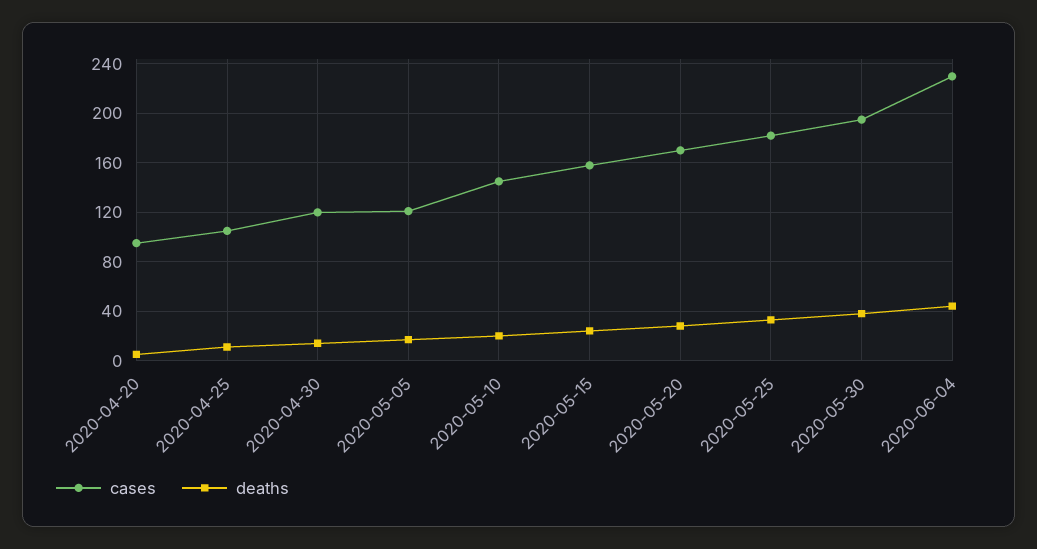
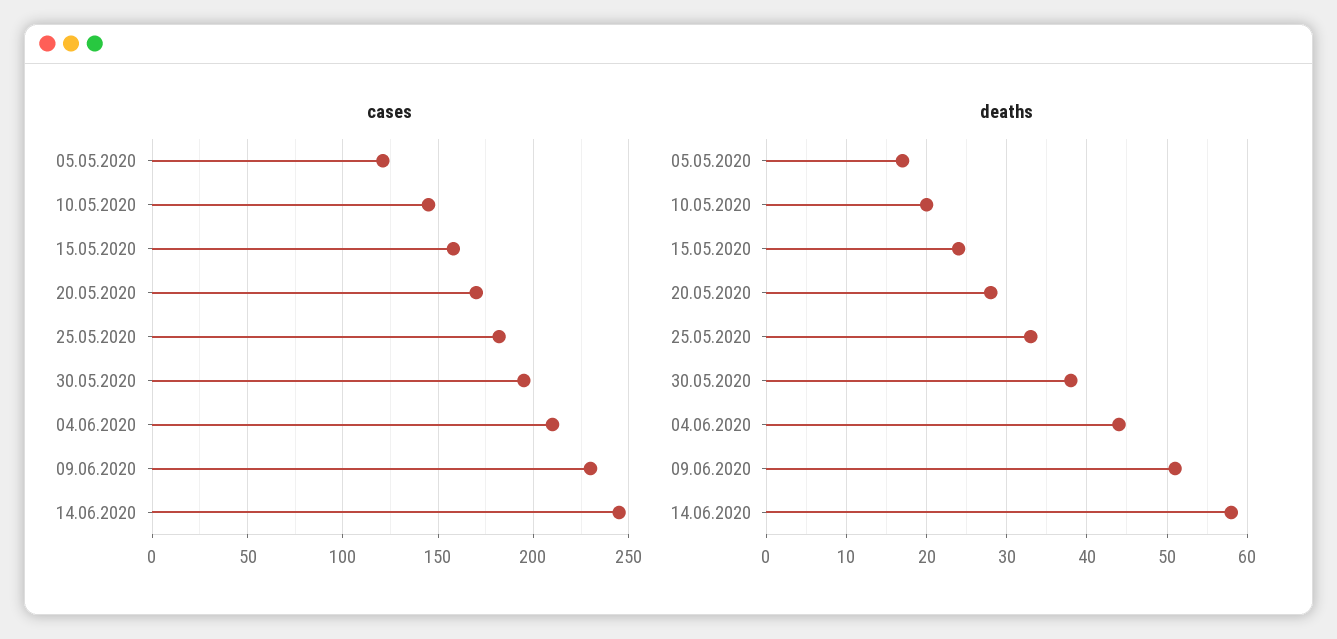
cases, 2020-04-20: 95 -> none
deaths, 2020-04-20: 5 -> none
cases, 2020-04-25: 105 -> none
deaths, 2020-04-25: 10 -> none
cases, 2020-04-30: 120 -> none
deaths, 2020-04-30: 15 -> none
cases, 2020-06-04: 230 -> 210
cases, 09.06.2020: none -> 230
cases, 14.06.2020: none -> 245
deaths, 09.06.2020: none -> 51
deaths, 14.06.2020: none -> 58

